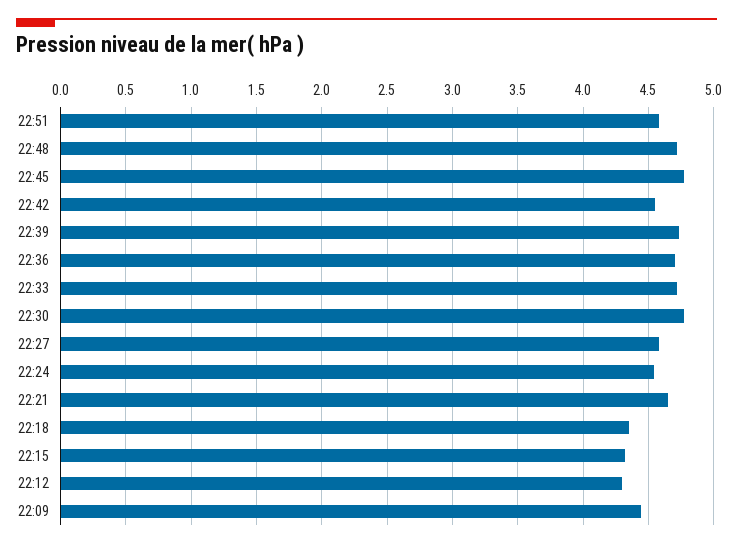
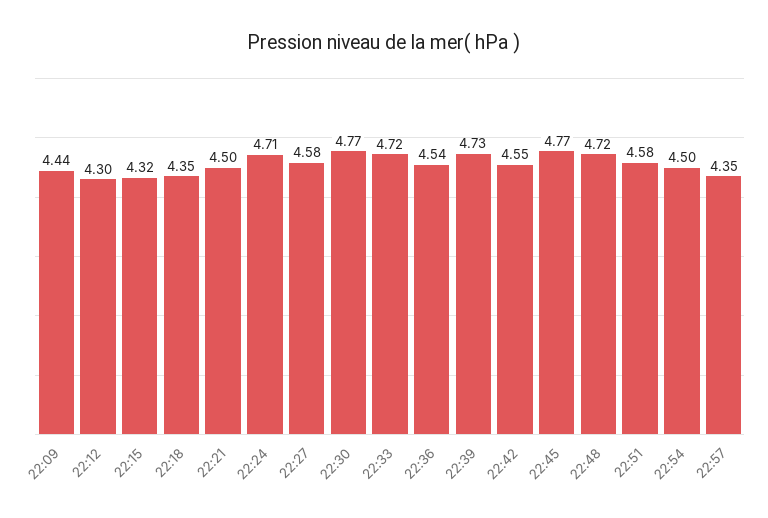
22:36: 4.7 -> 4.54
22:24: 4.55 -> 4.71
22:21: 4.65 -> 4.5
22:54: none -> 4.5
22:57: none -> 4.35

